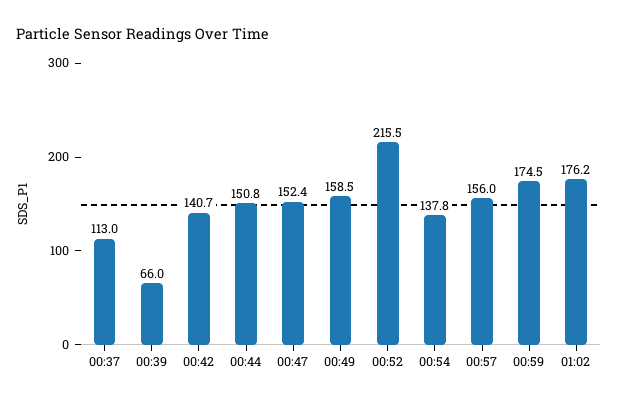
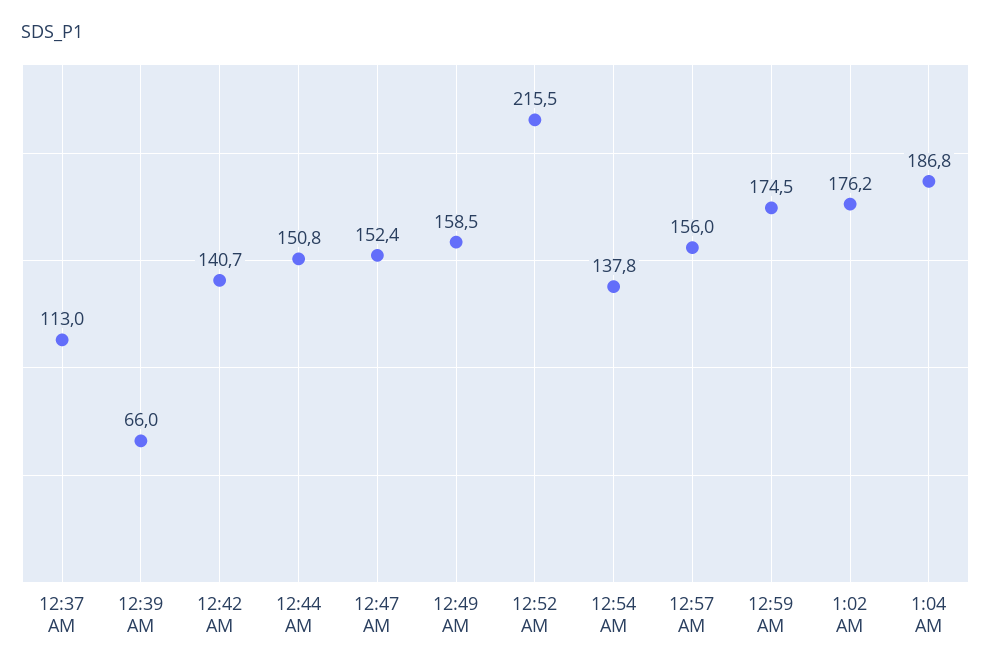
1:04 AM: none -> 186.8

